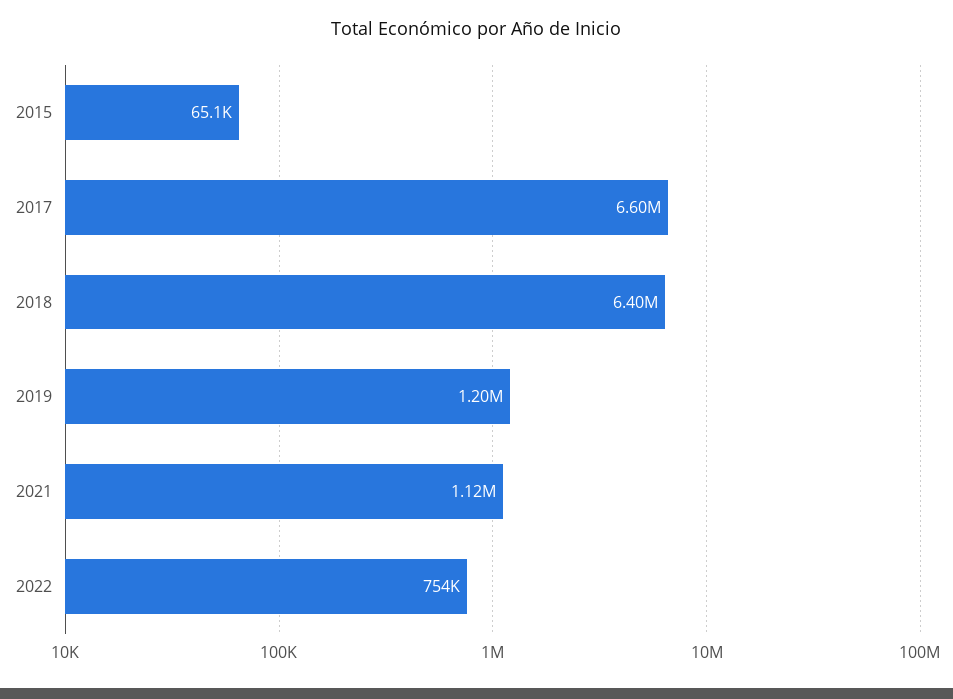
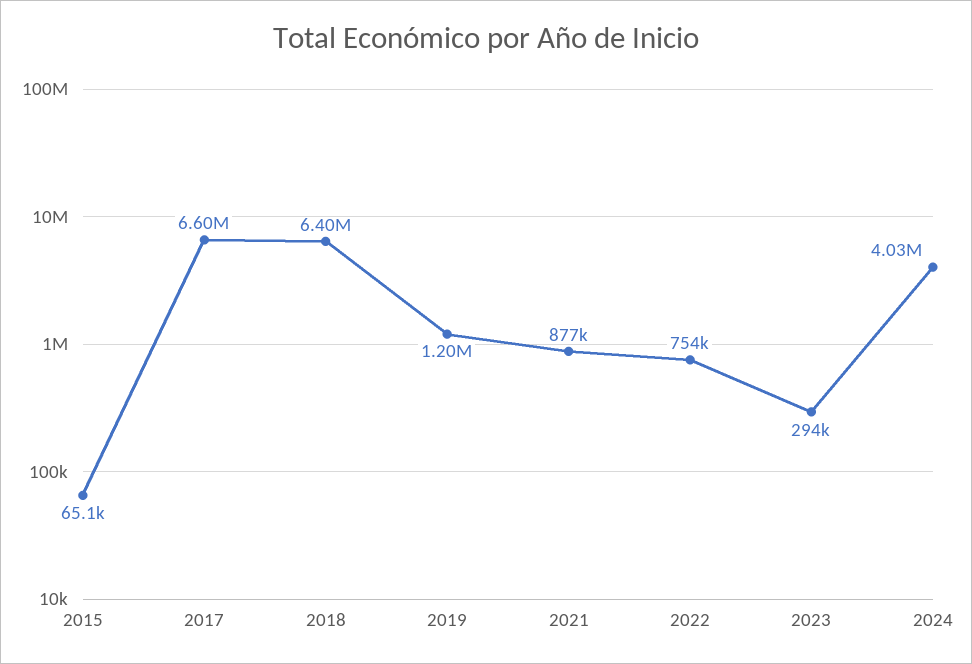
2021: 1120000 -> 877000
2023: none -> 294000
2024: none -> 4030000

